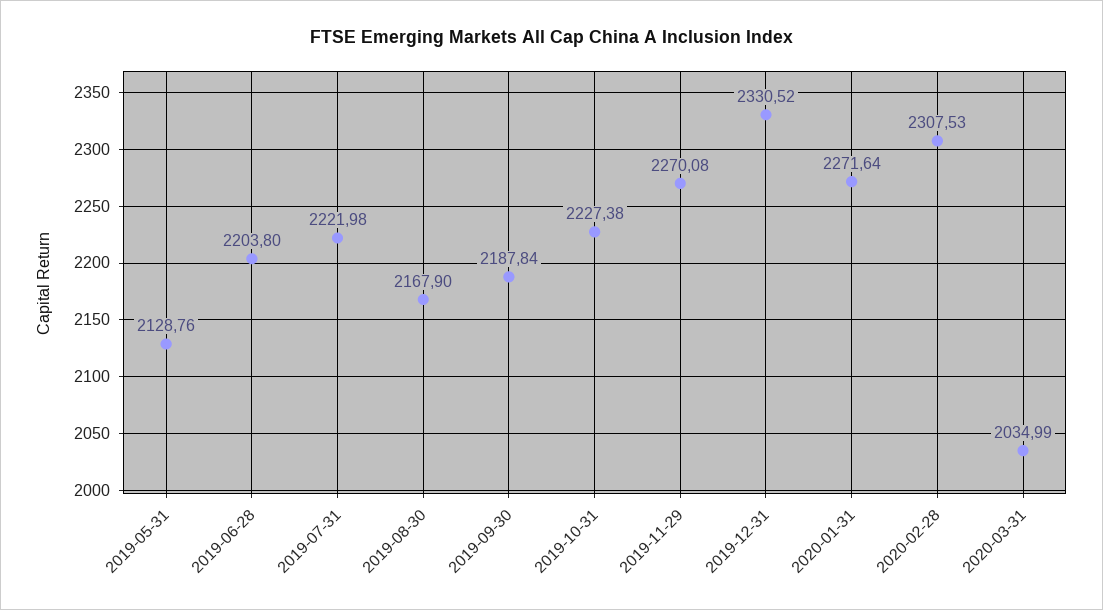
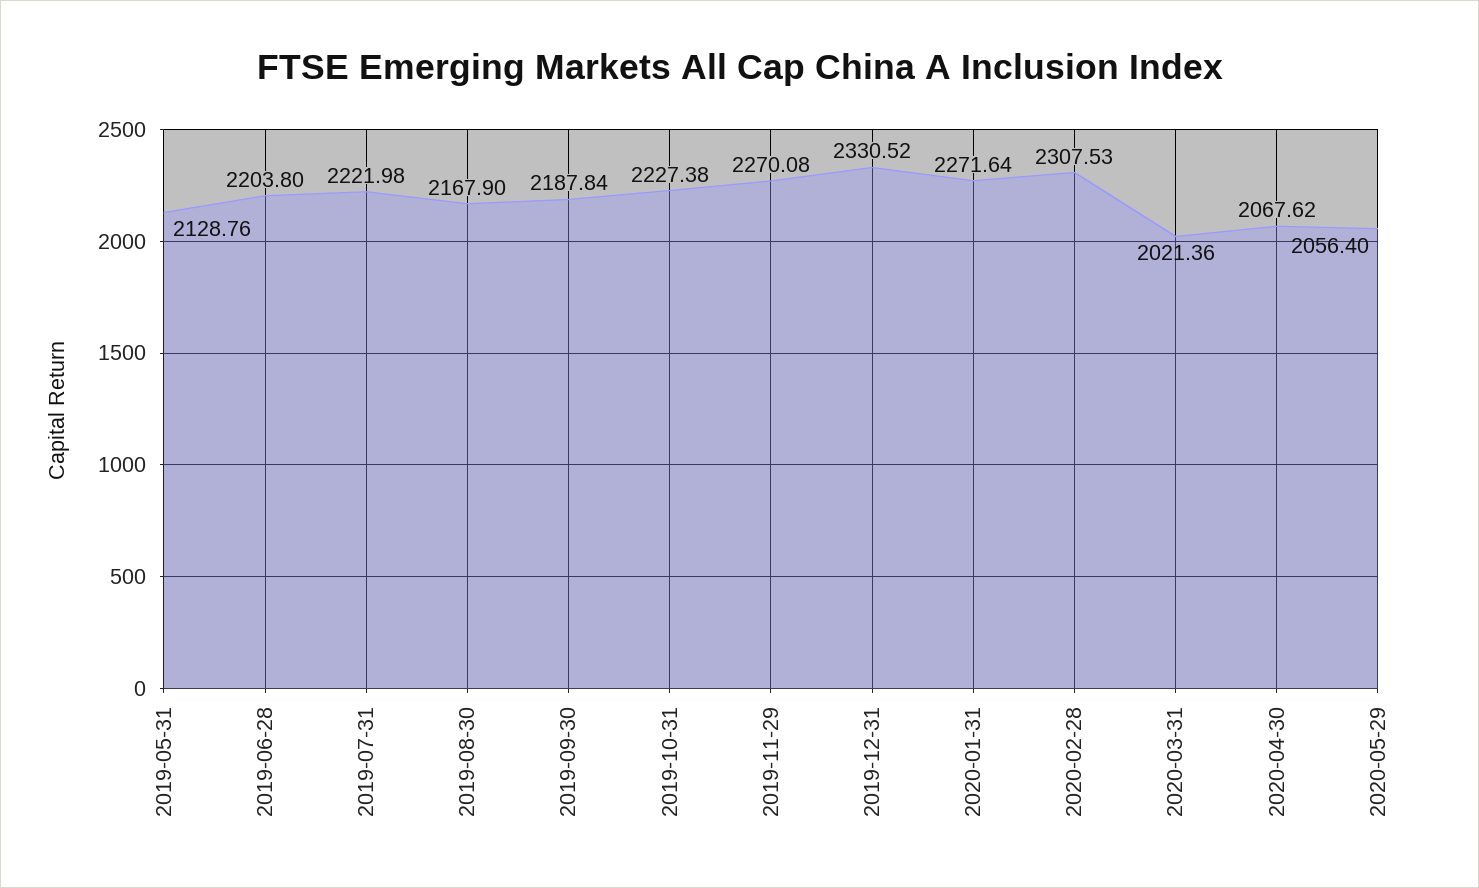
2020-03-31: 2034.99 -> 2021.36
2020-04-30: none -> 2067.62
2020-05-29: none -> 2056.4

